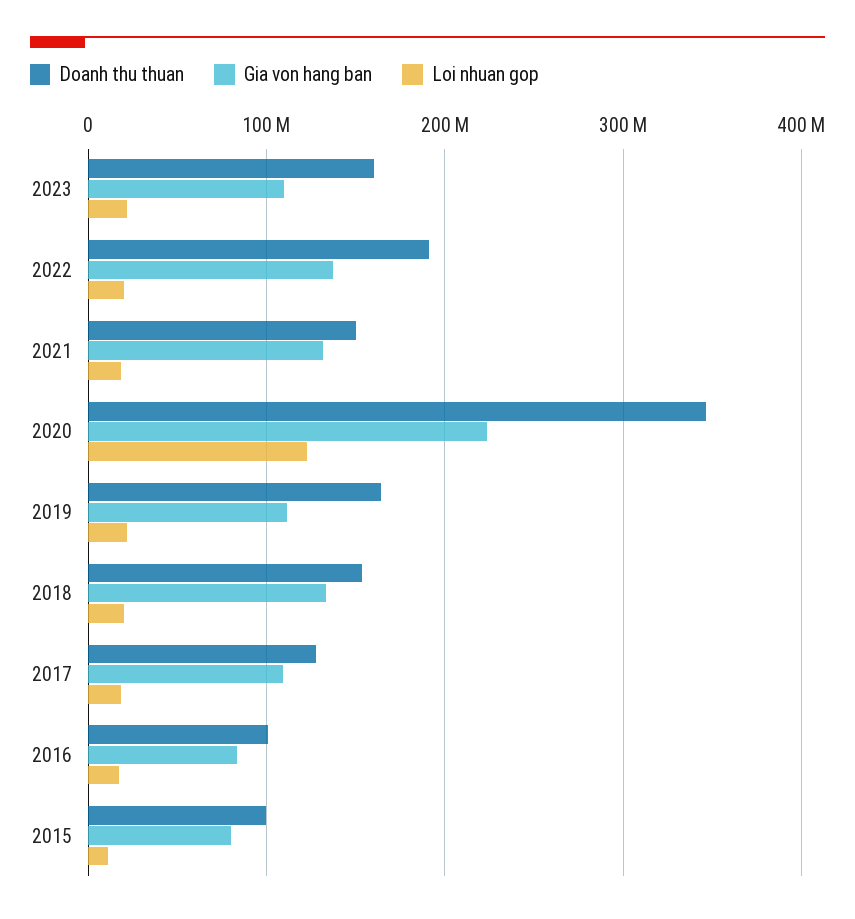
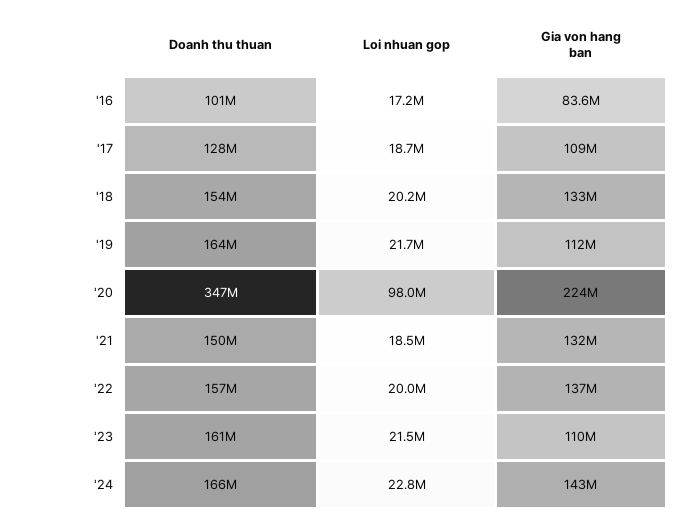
Doanh thu thuan, 2022: 190000000 -> 157000000
Loi nhuan gop, 2020: 120000000 -> 98000000
Doanh thu thuan, 2015: 100000000 -> none
Gia von hang ban, 2015: 80000000 -> none
Loi nhuan gop, 2015: 10000000 -> none
Doanh thu thuan, '24: none -> 166000000
Loi nhuan gop, '24: none -> 22800000
Gia von hang ban, '24: none -> 143000000

